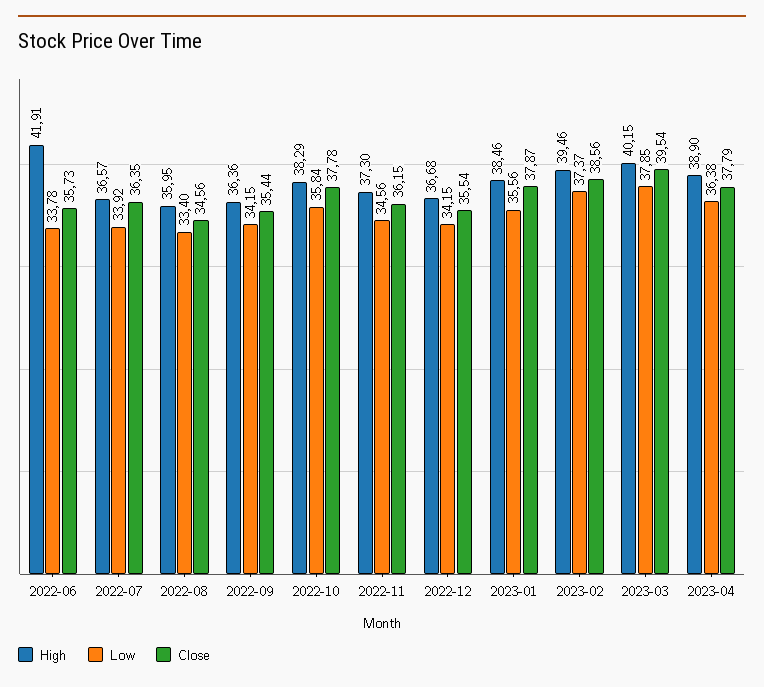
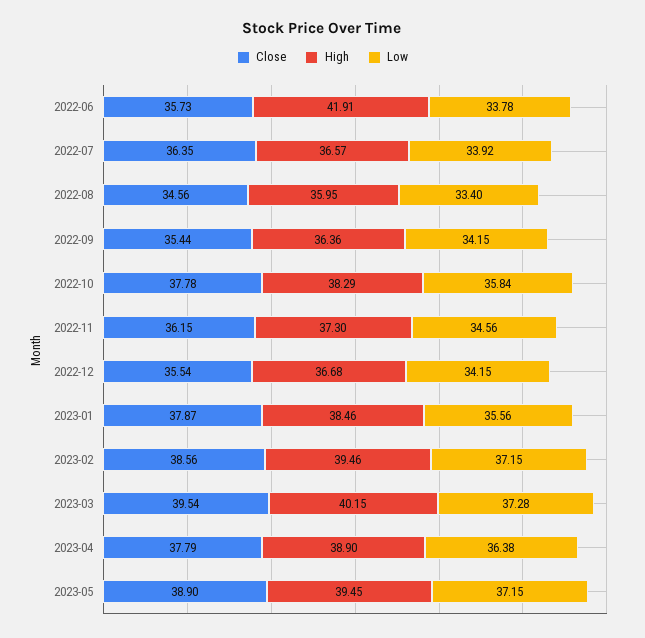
Low, 2023-02: 37.37 -> 37.15
Low, 2023-03: 37.85 -> 37.28
Close, 2023-05: none -> 38.9
High, 2023-05: none -> 39.45
Low, 2023-05: none -> 37.15

